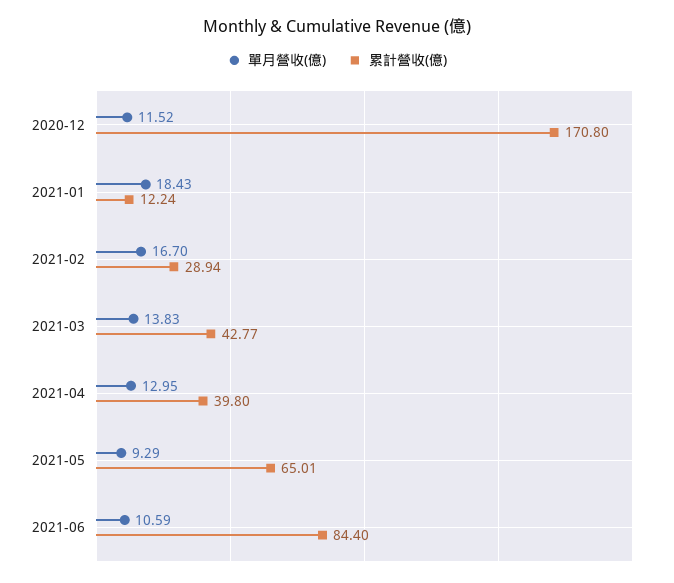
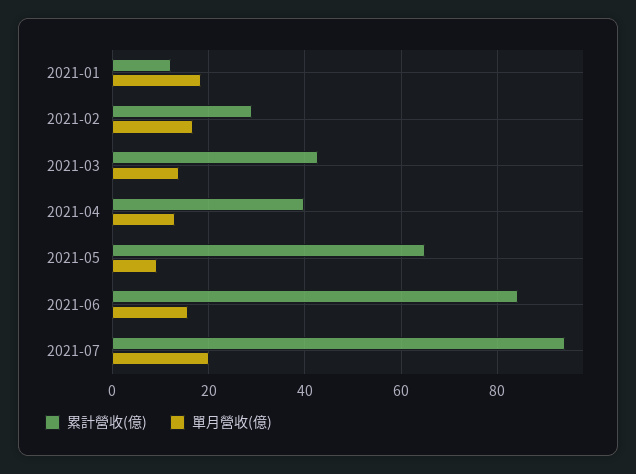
單月營收(億), 2020-12: 11.52 -> none
累計營收(億), 2020-12: 170.8 -> none
單月營收(億), 2021-06: 10.59 -> 16
累計營收(億), 2021-07: none -> 94
單月營收(億), 2021-07: none -> 20

